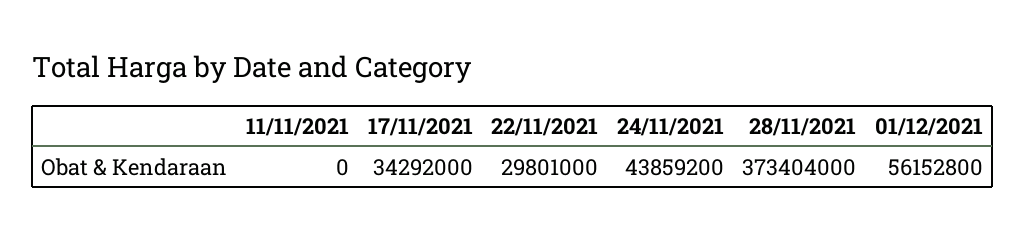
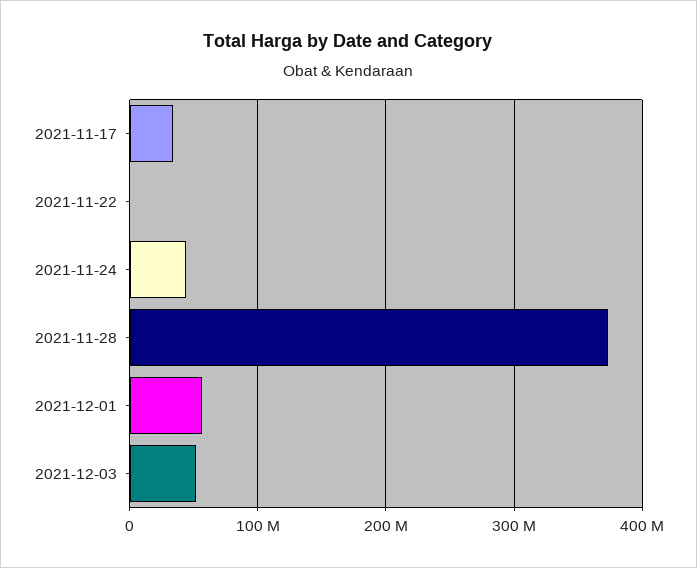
11/11/2021: 0 -> none
22/11/2021: 29801000 -> 0
2021-12-03: none -> 50000000

